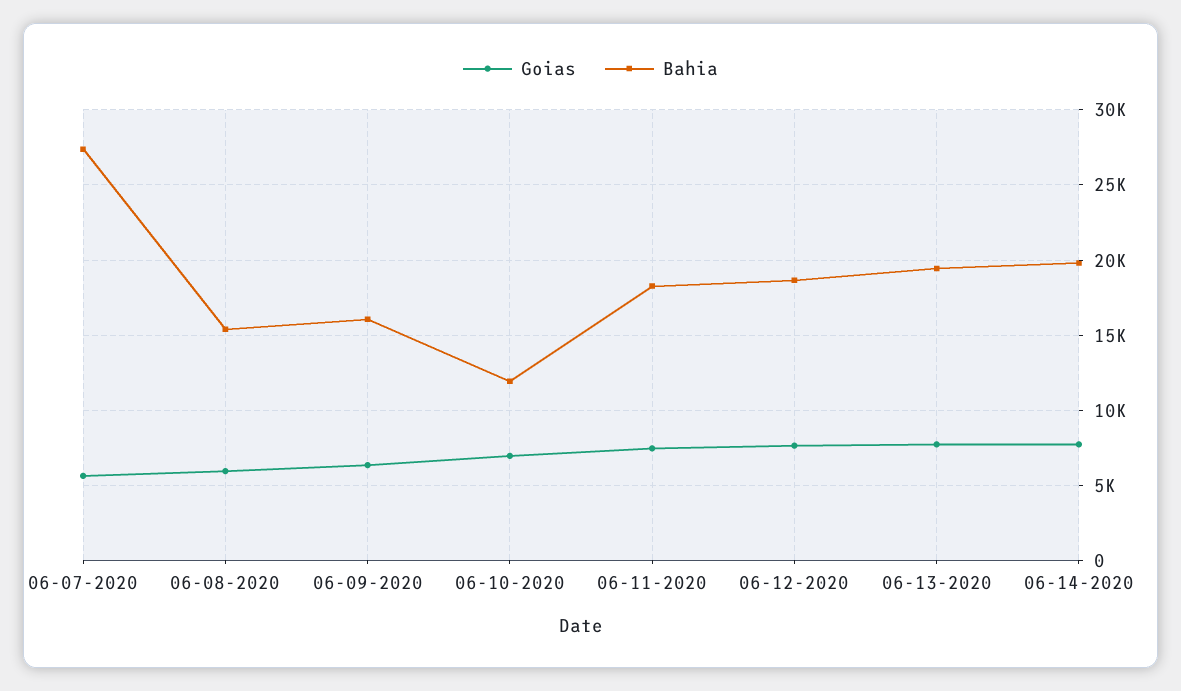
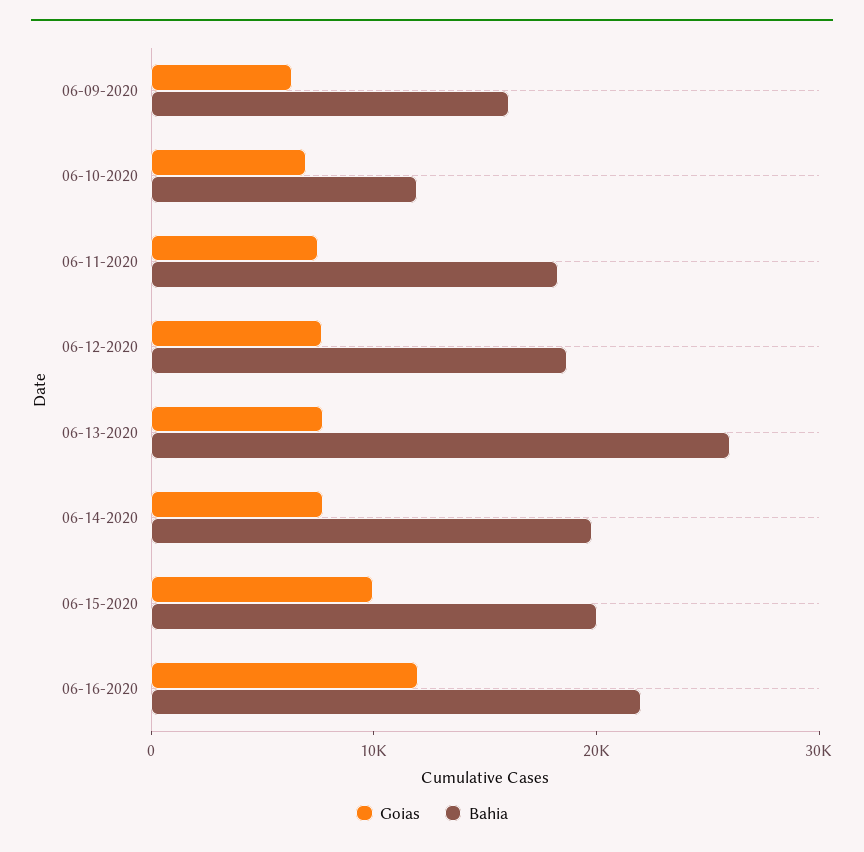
Goias, 06-07-2020: 5500 -> none
Bahia, 06-07-2020: 27500 -> none
Goias, 06-08-2020: 6000 -> none
Bahia, 06-08-2020: 15500 -> none
Bahia, 06-13-2020: 19500 -> 26000
Goias, 06-15-2020: none -> 10000
Bahia, 06-15-2020: none -> 20000
Goias, 06-16-2020: none -> 12000
Bahia, 06-16-2020: none -> 22000

